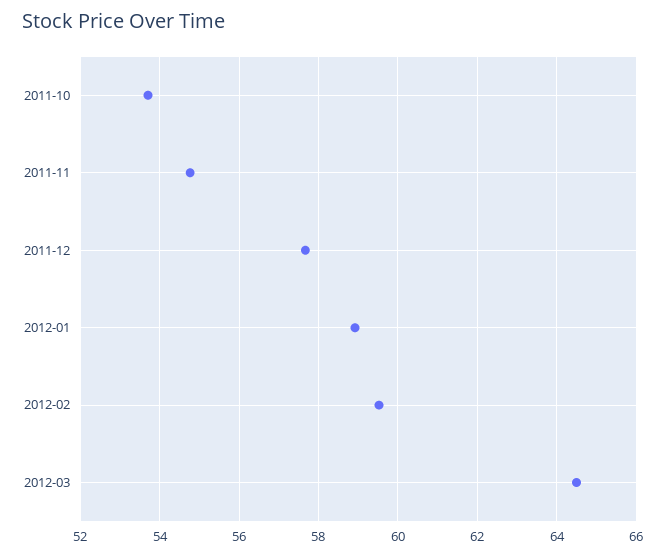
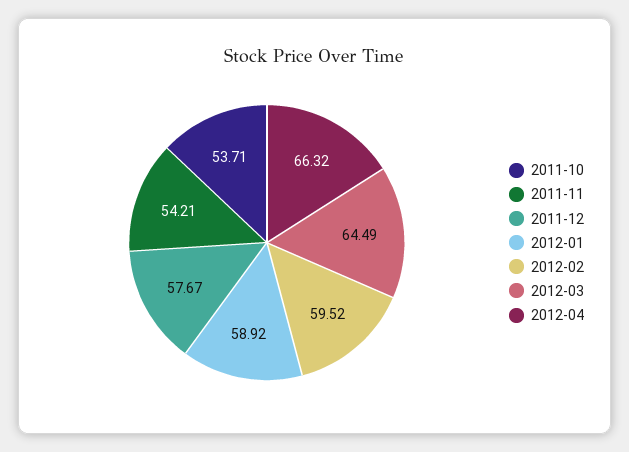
2011-11: 54.8 -> 54.21
2012-04: none -> 66.32

